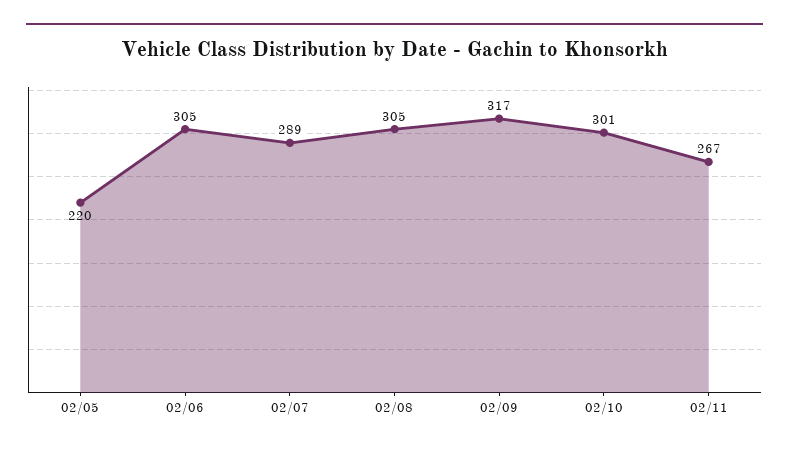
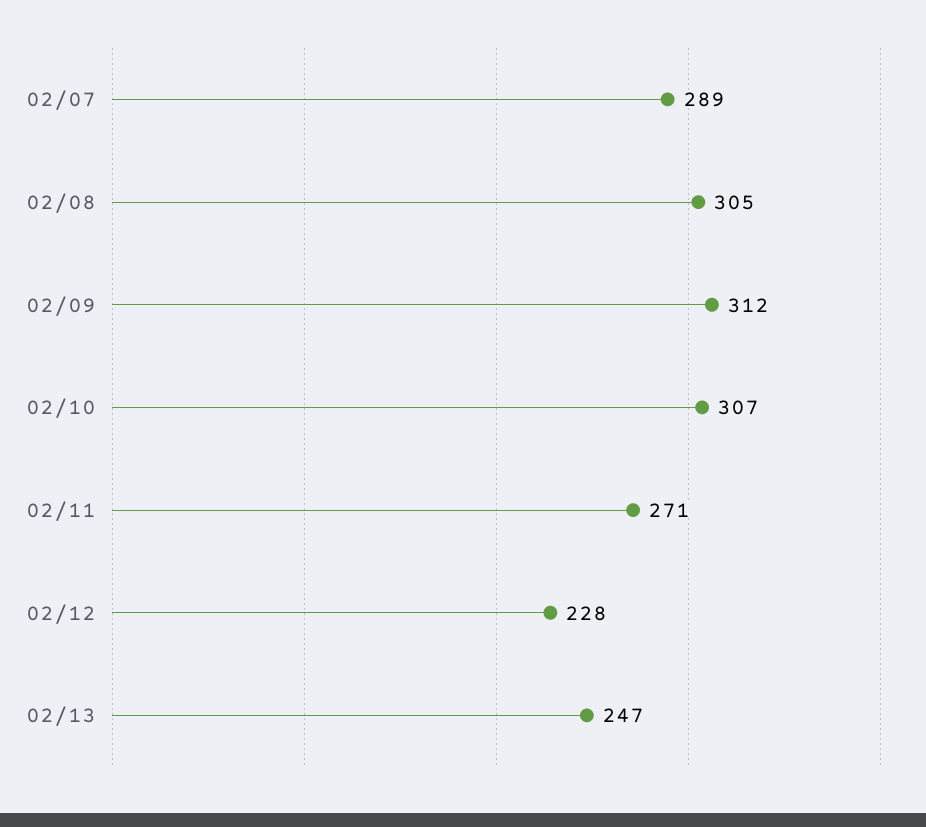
02/05: 220 -> none
02/06: 305 -> none
02/09: 317 -> 312
02/10: 301 -> 307
02/11: 267 -> 271
02/12: none -> 228
02/13: none -> 247

